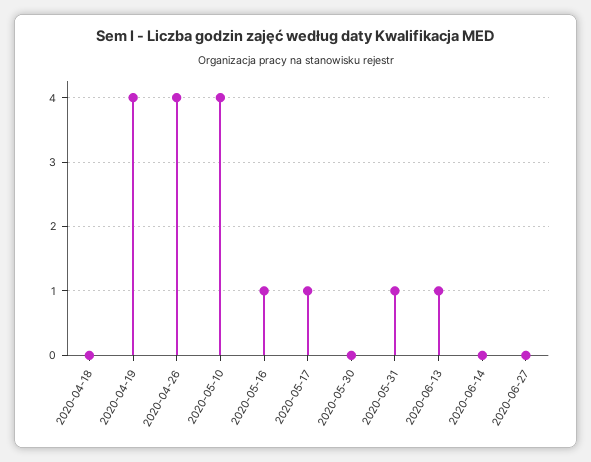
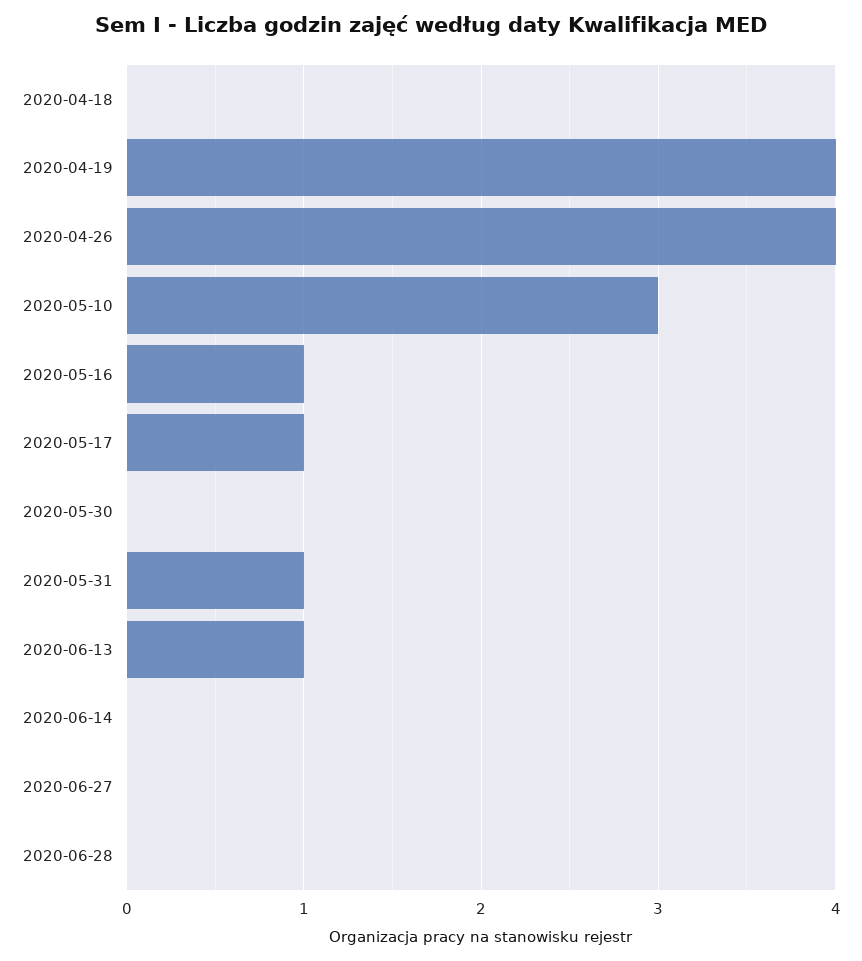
2020-05-10: 4 -> 3
2020-06-28: none -> 0

